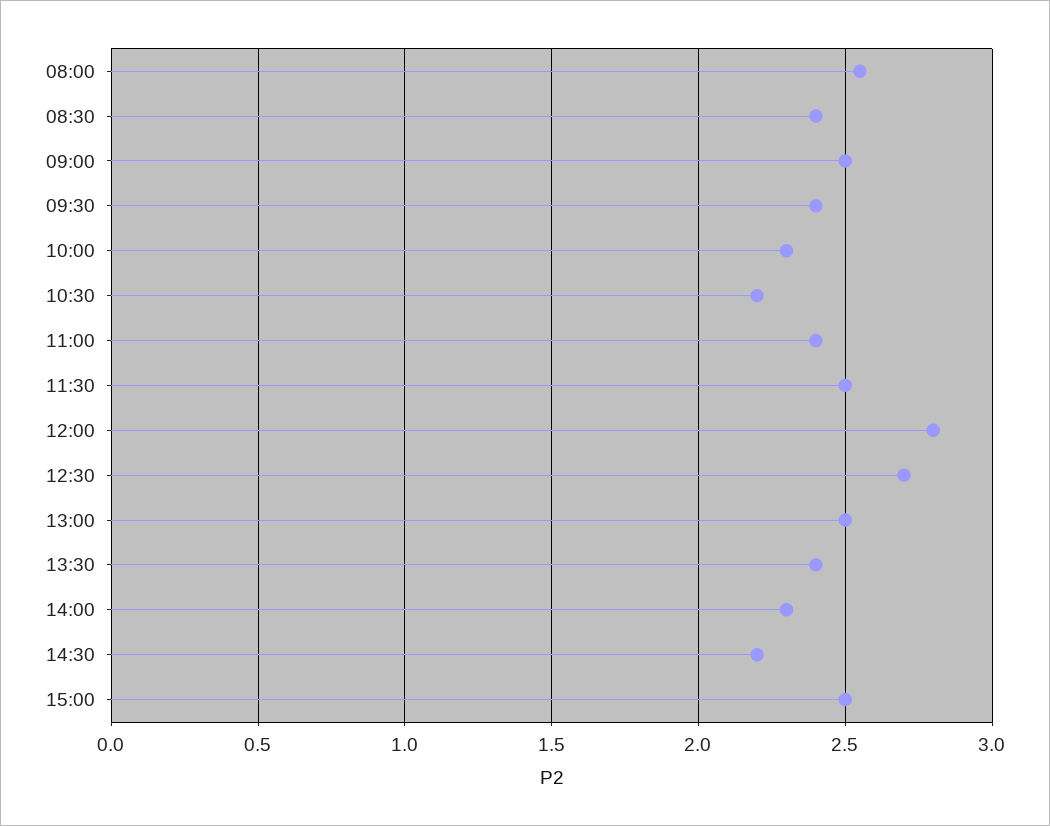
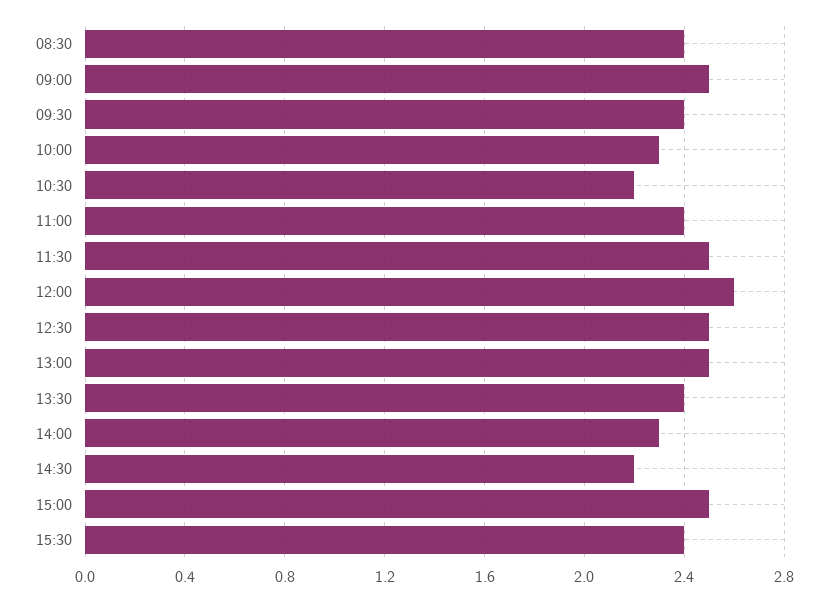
08:00: 2.55 -> none
12:00: 2.8 -> 2.6
12:30: 2.7 -> 2.5
15:30: none -> 2.4

